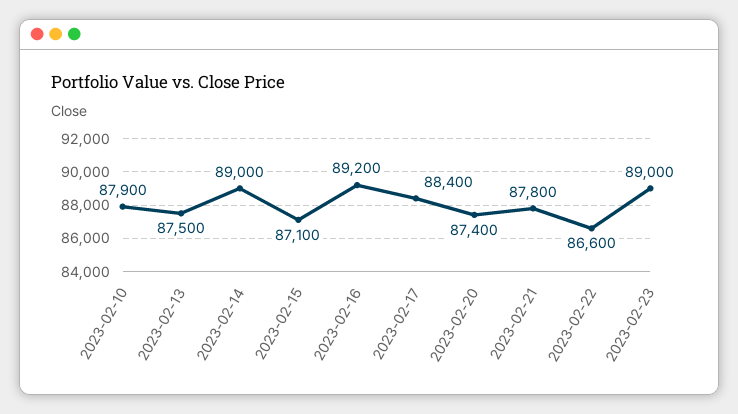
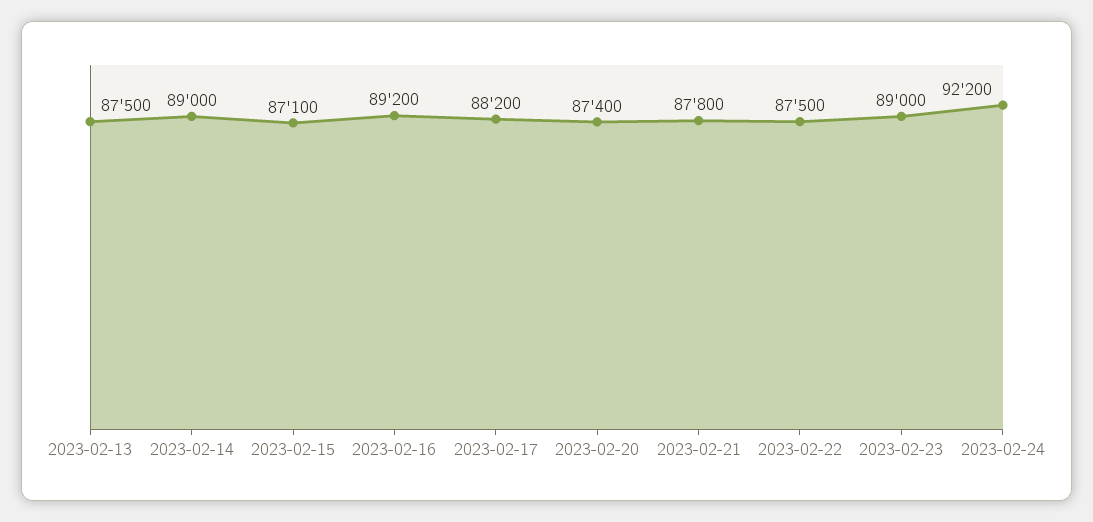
2023-02-10: 87900 -> none
2023-02-17: 88400 -> 88200
2023-02-22: 86600 -> 87500
2023-02-24: none -> 92200

